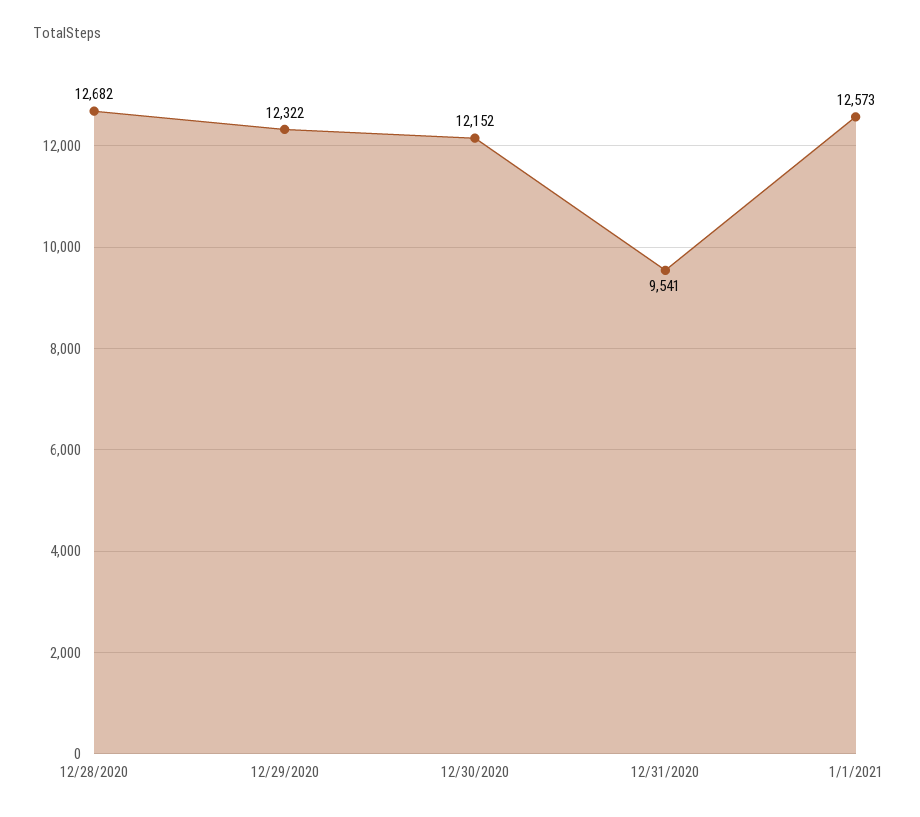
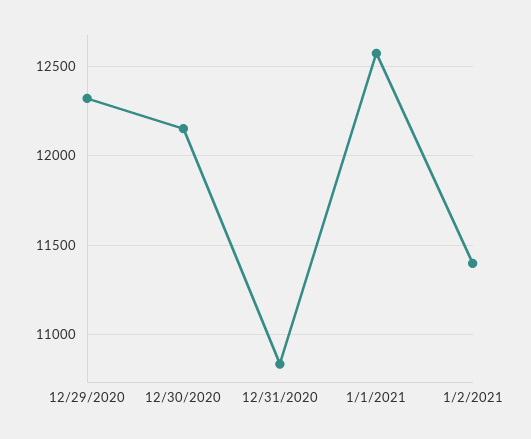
12/28/2020: 12682 -> none
12/31/2020: 9541 -> 10850
1/2/2021: none -> 11400

